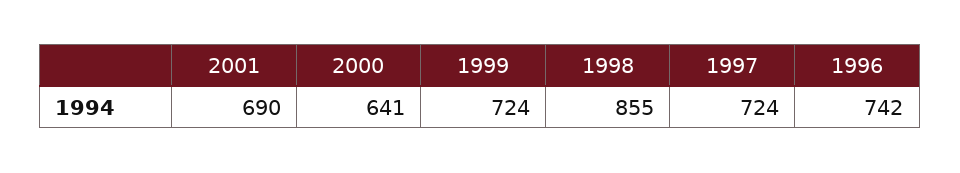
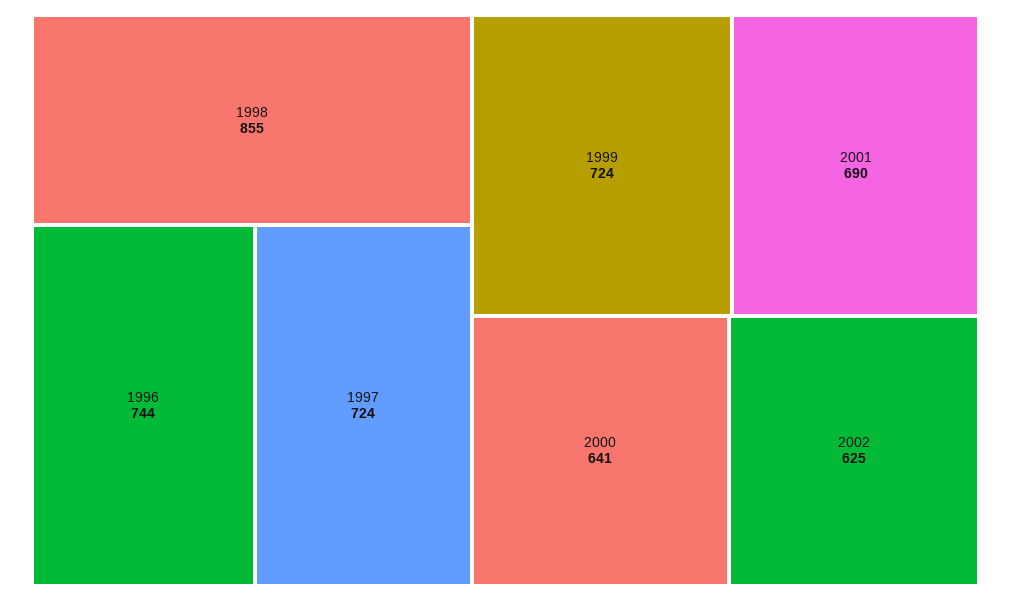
1996: 742 -> 744
2002: none -> 625

